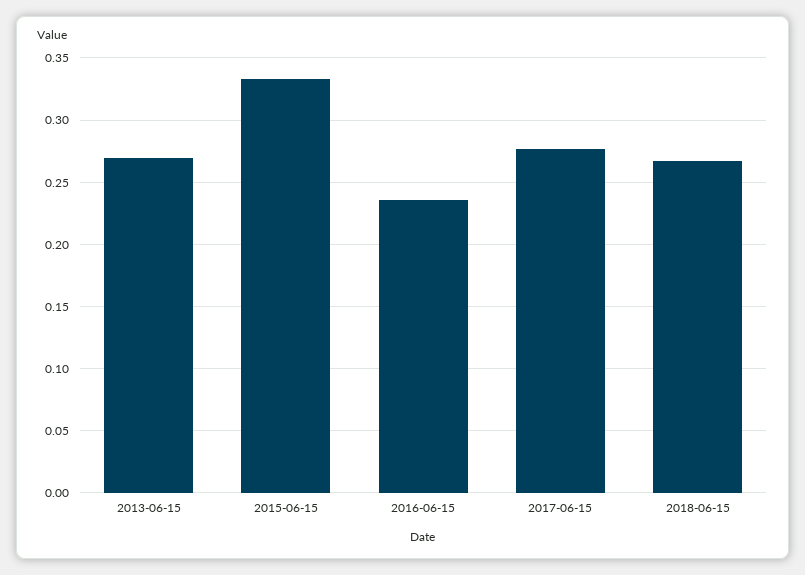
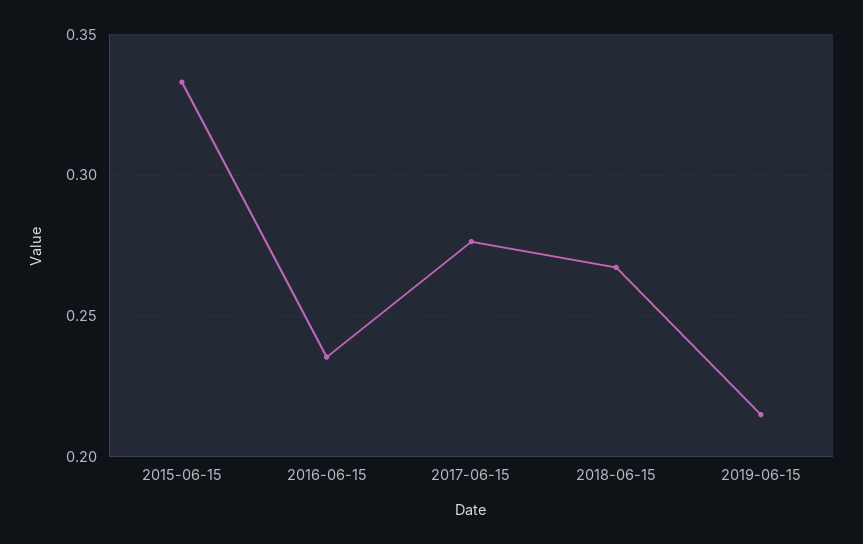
2013-06-15: 0.27 -> none
2019-06-15: none -> 0.215

